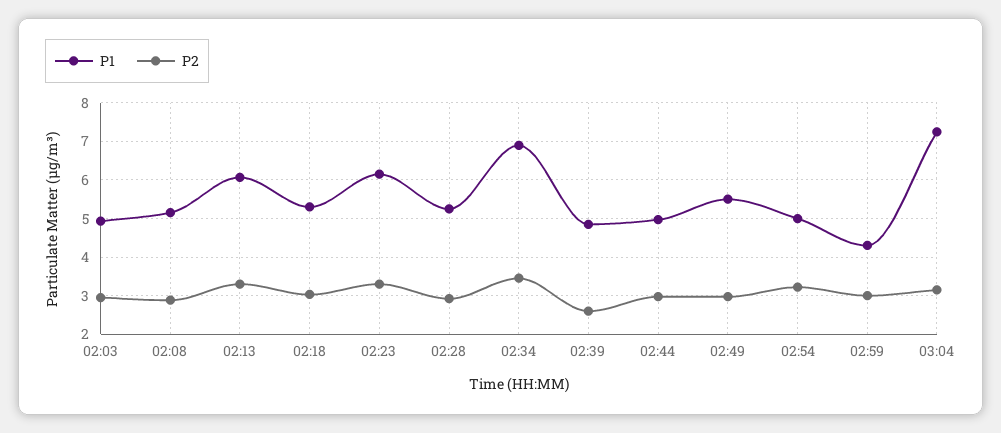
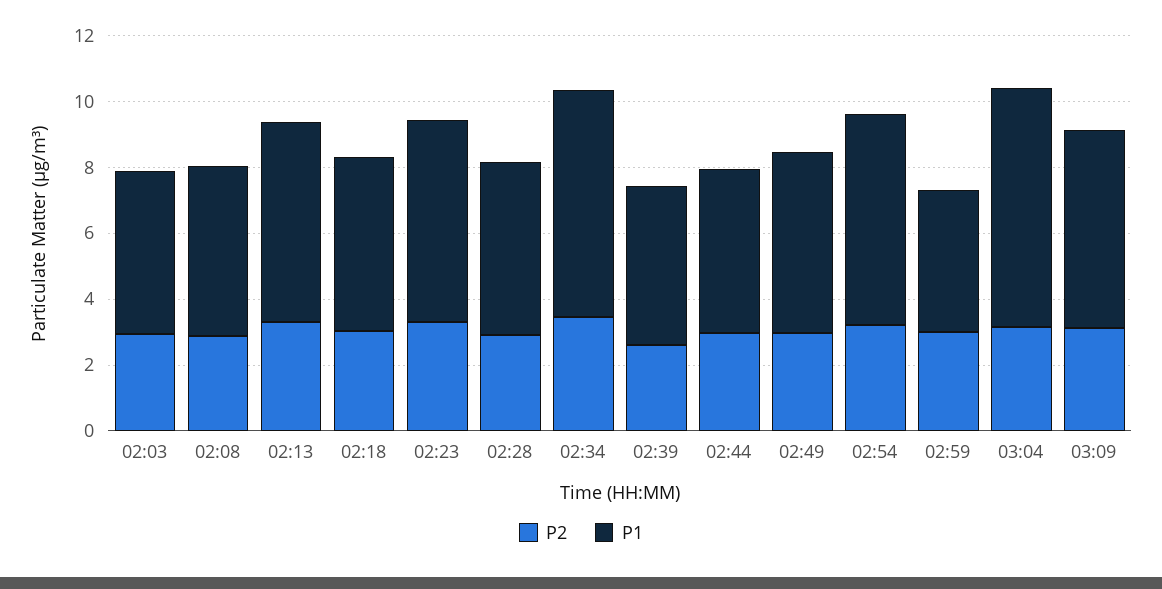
P1, 02:54: 5 -> 6.5
P2, 03:09: none -> 3
P1, 03:09: none -> 6

